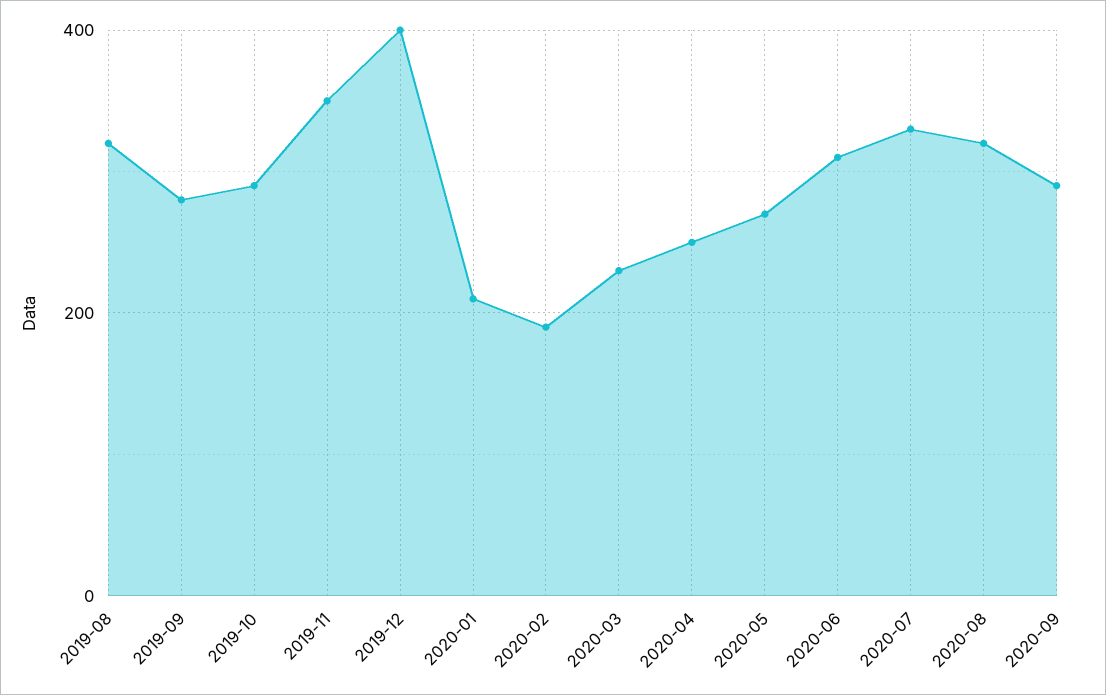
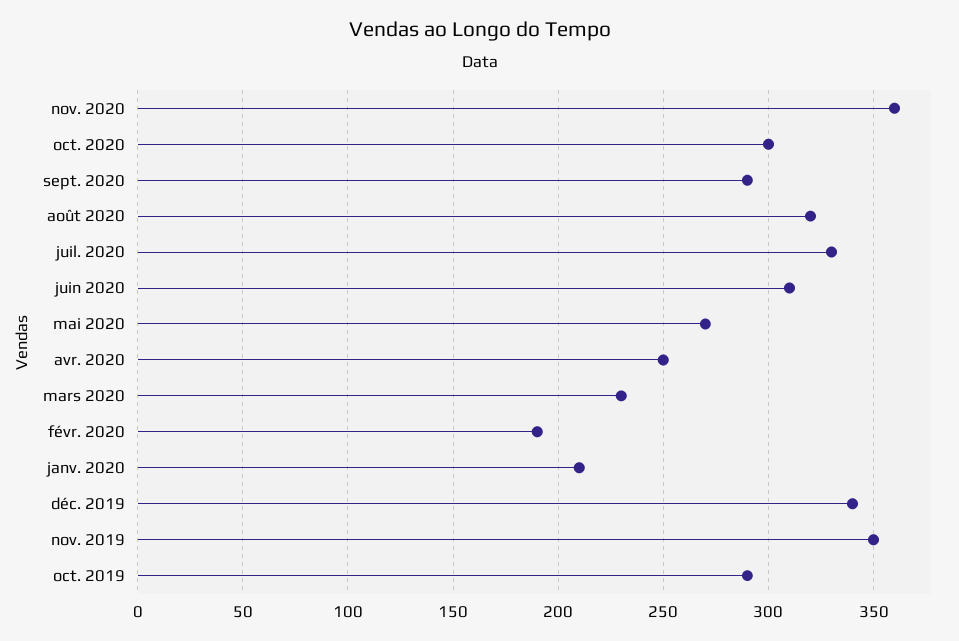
2019-08: 320 -> none
2019-09: 280 -> none
2019-12: 400 -> 340
nov. 2020: none -> 360
oct. 2020: none -> 300

